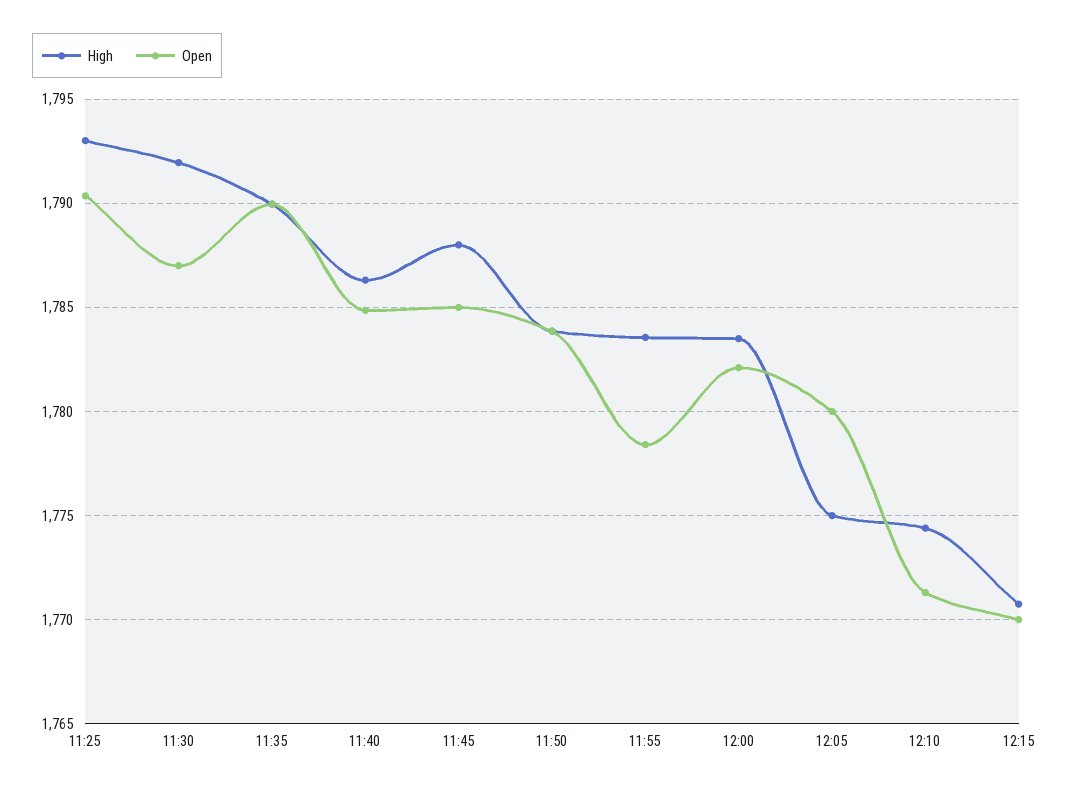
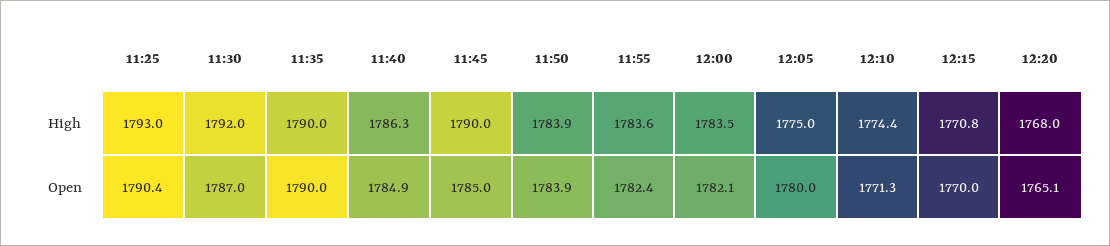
High, 11:45: 1788 -> 1790
Open, 11:55: 1778.5 -> 1782.4
High, 12:20: none -> 1768
Open, 12:20: none -> 1765.1

